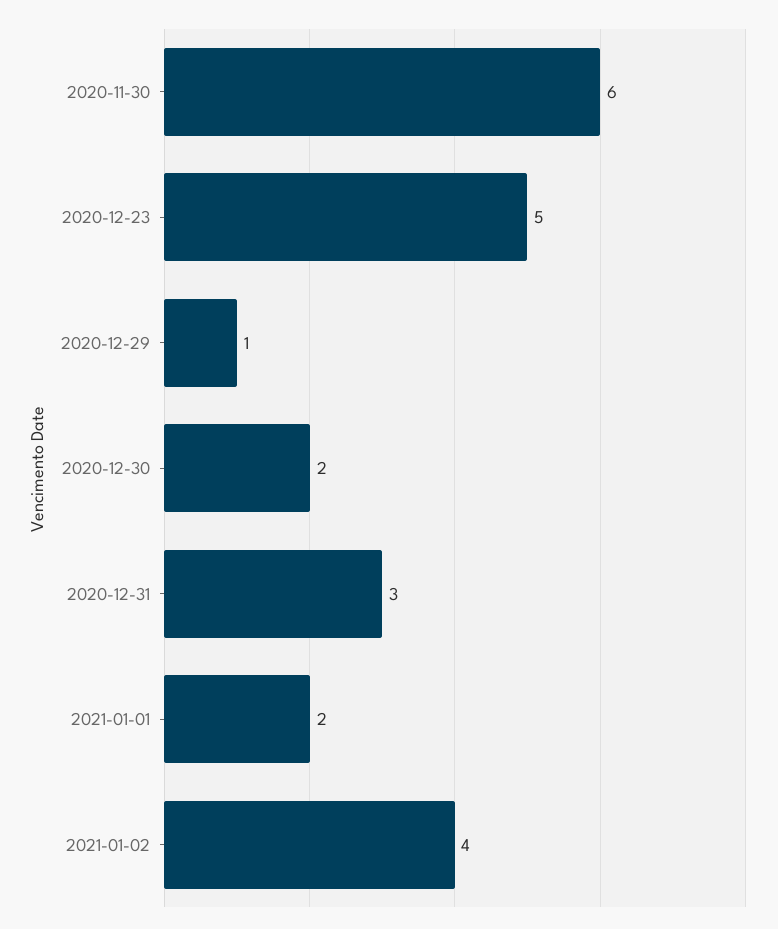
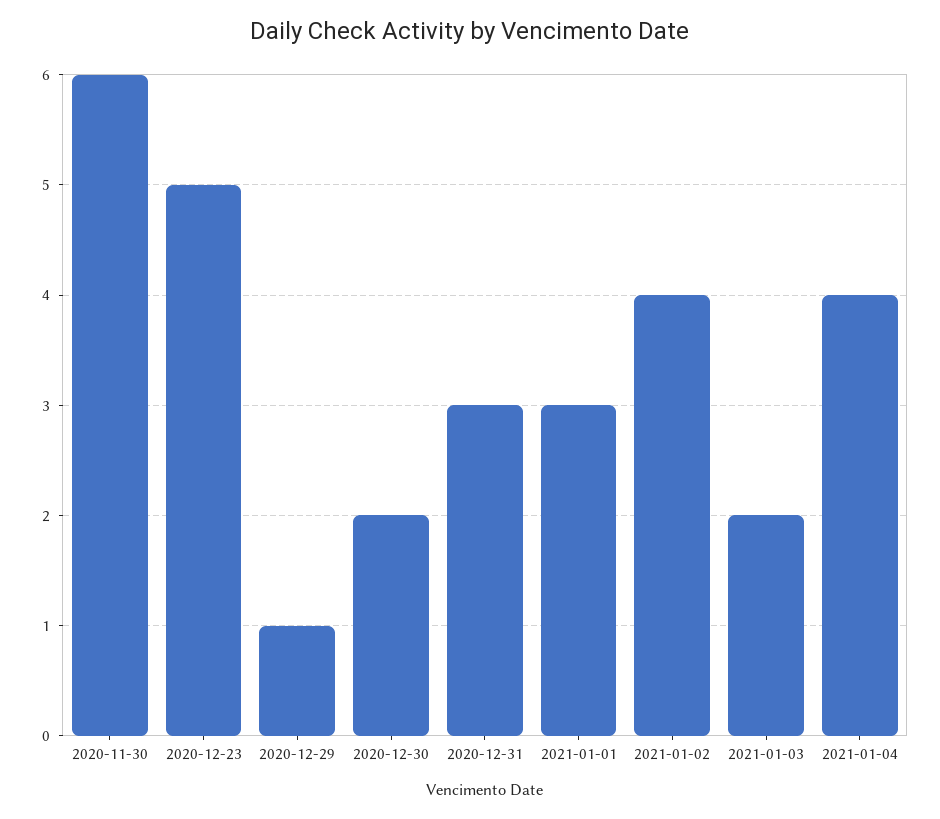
2021-01-01: 2 -> 3
2021-01-03: none -> 2
2021-01-04: none -> 4

